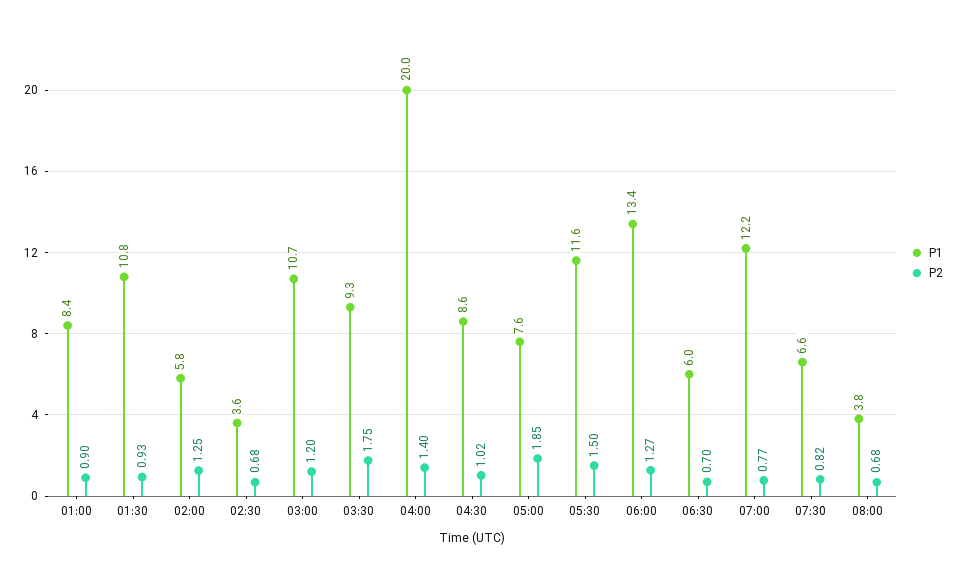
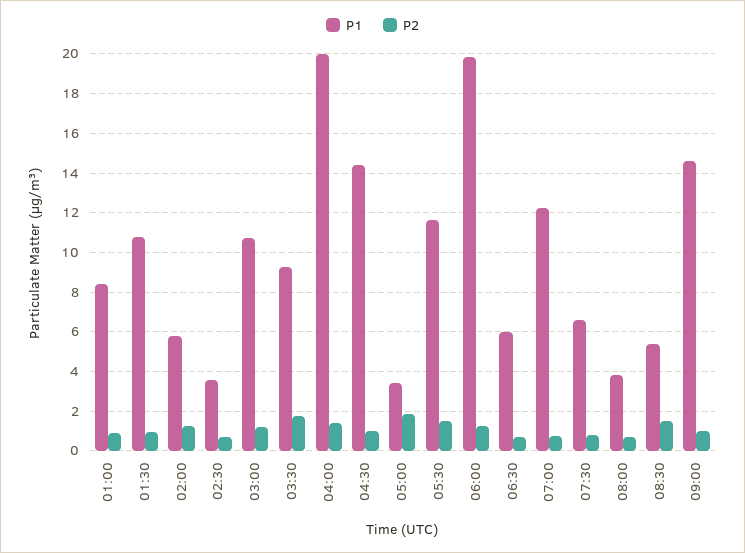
P1, 04:30: 8.6 -> 14.5
P1, 05:00: 7.6 -> 3.5
P1, 06:00: 13.4 -> 20
P1, 08:30: none -> 5.5
P2, 08:30: none -> 1.5
P1, 09:00: none -> 14.5
P2, 09:00: none -> 1

